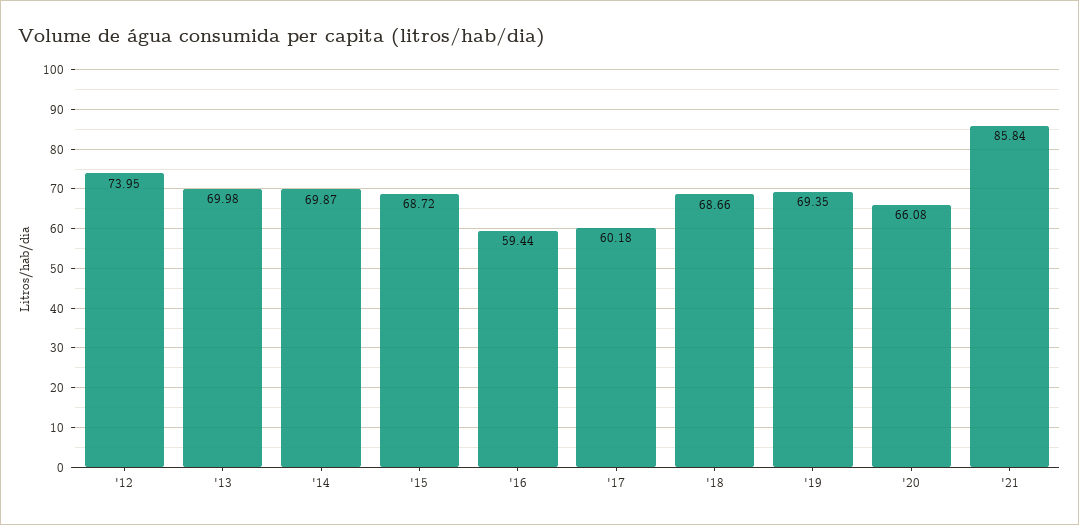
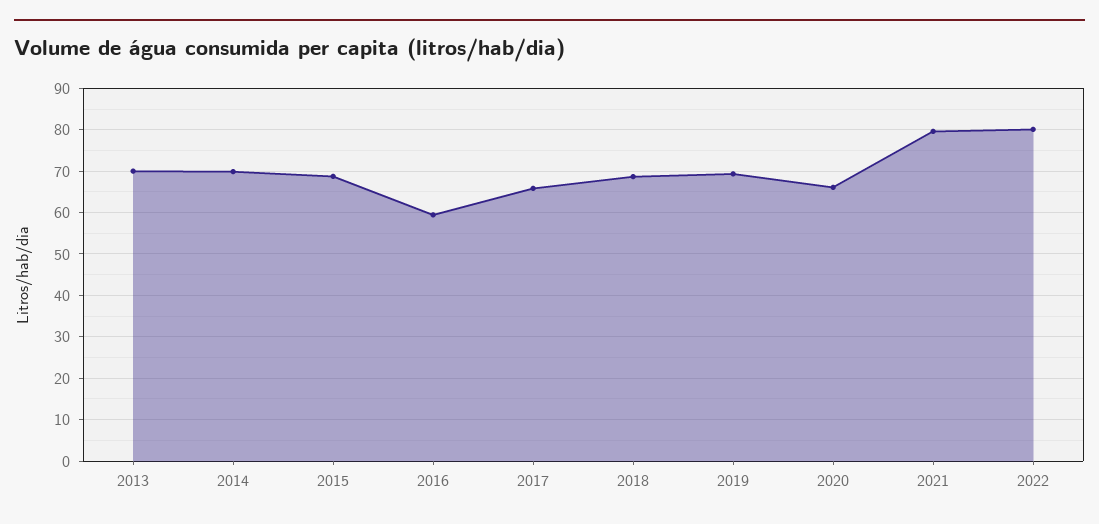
'12: 73.95 -> none
'17: 60.18 -> 66
'21: 85.84 -> 80
2022: none -> 80

